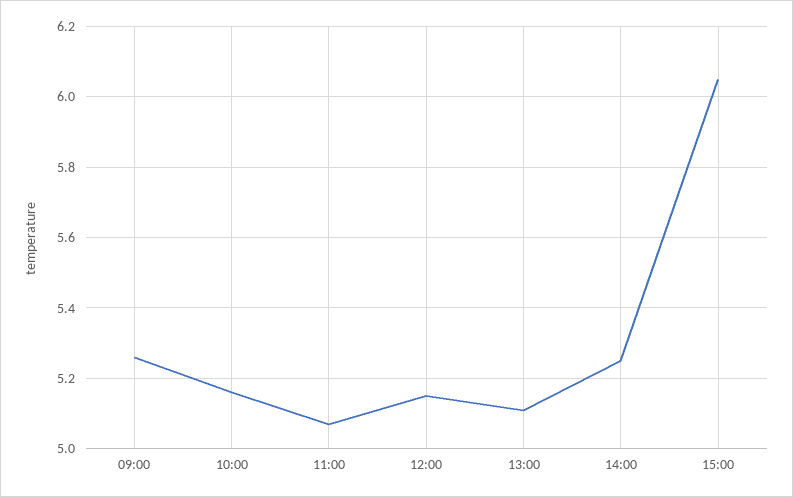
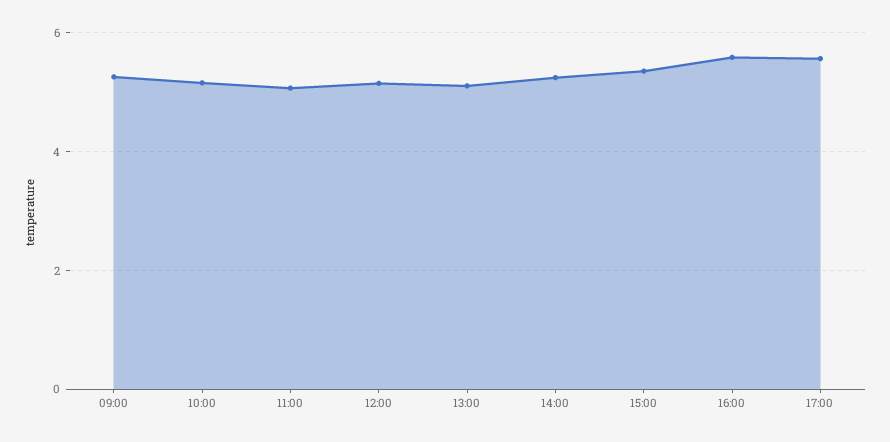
15:00: 6.05 -> 5.4
16:00: none -> 5.6
17:00: none -> 5.6

